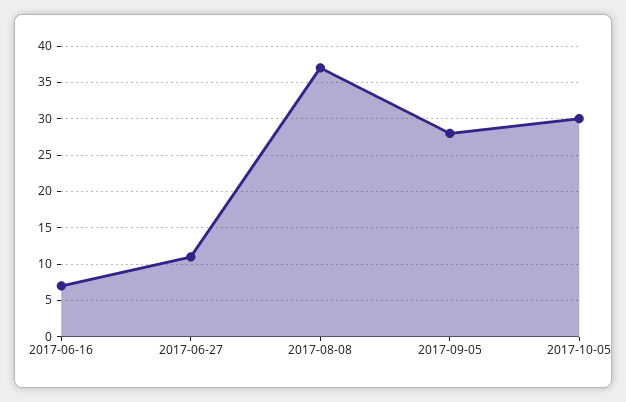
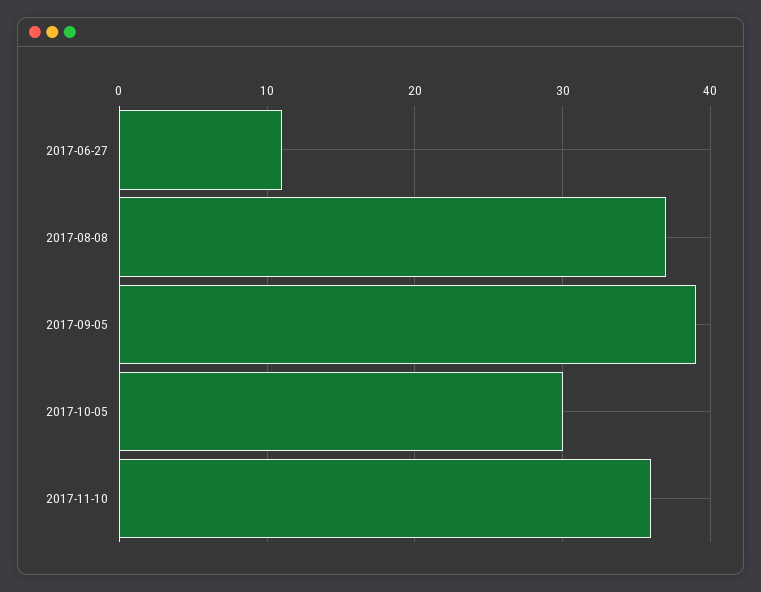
2017-06-16: 7 -> none
2017-09-05: 28 -> 39
2017-11-10: none -> 36

